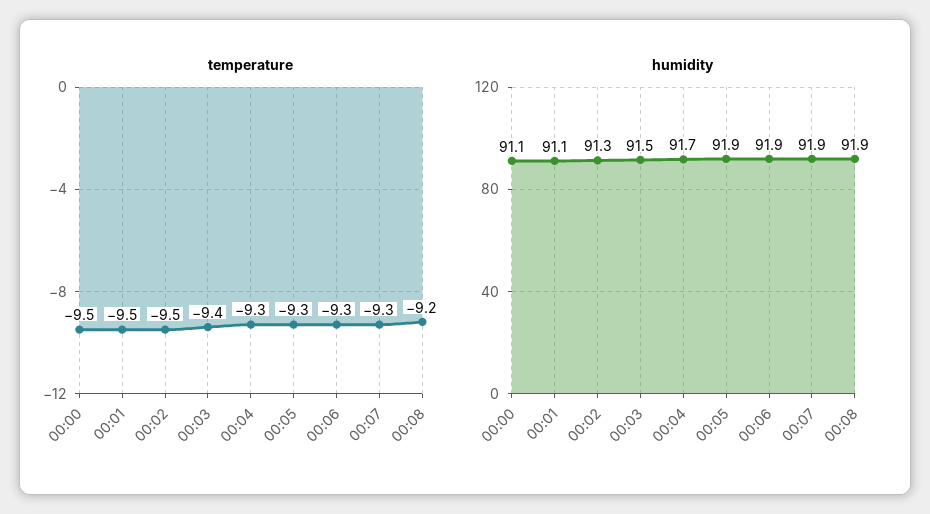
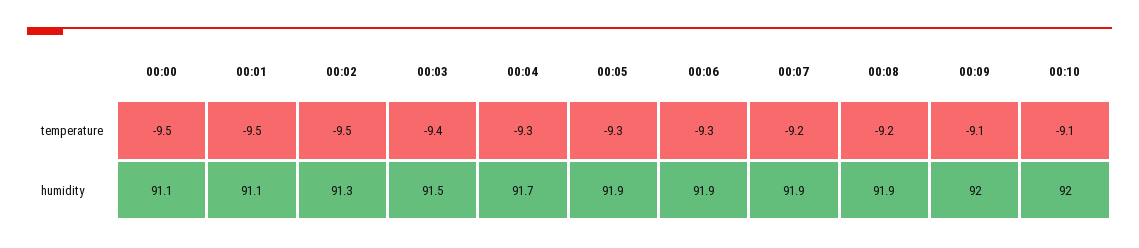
temperature, 00:07: -9.3 -> -9.2
temperature, 00:09: none -> -9.1
temperature, 00:10: none -> -9.1
humidity, 00:09: none -> 92
humidity, 00:10: none -> 92

